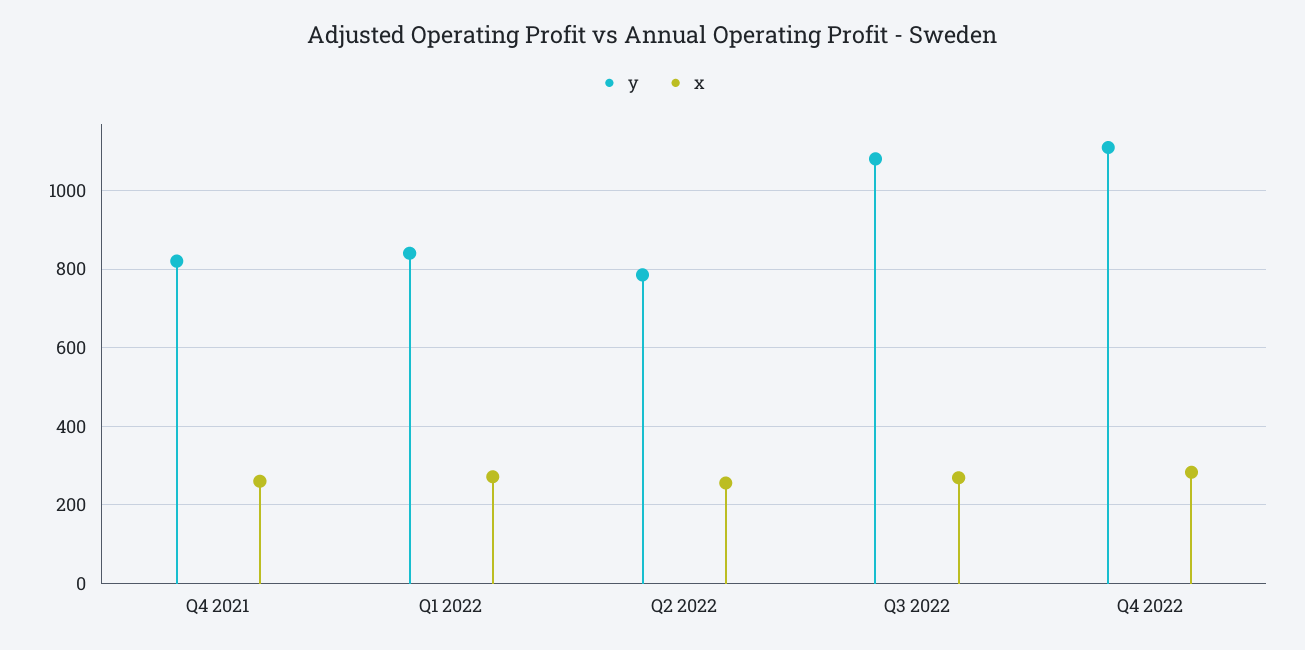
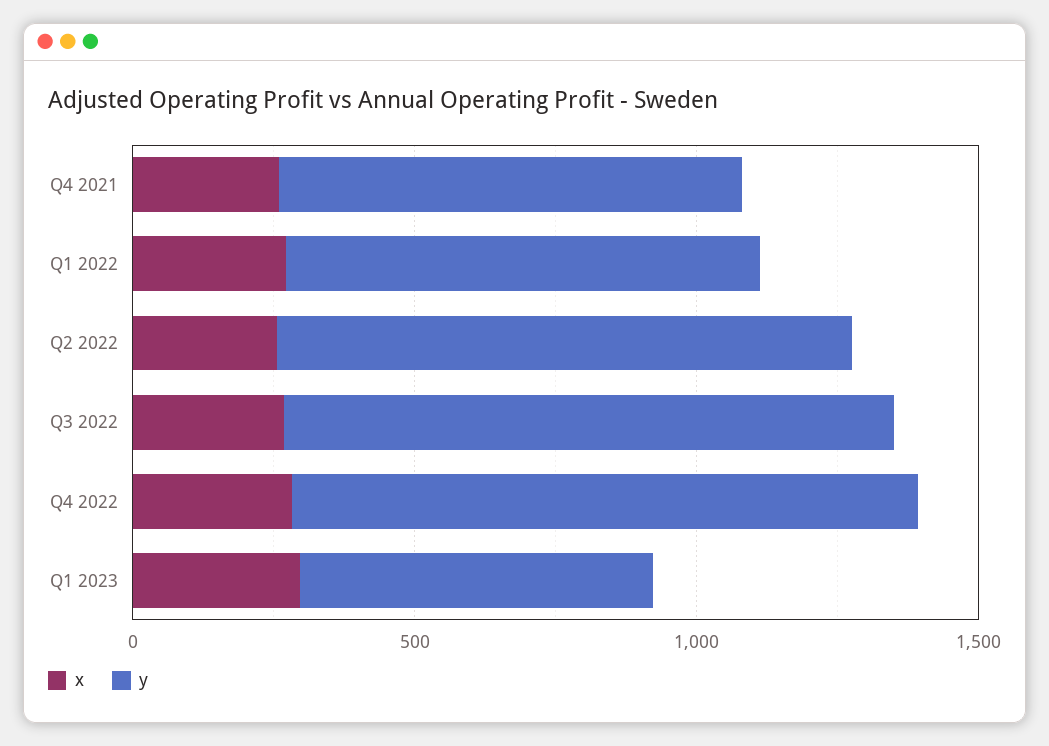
y, Q2 2022: 780 -> 1000
x, Q1 2023: none -> 300
y, Q1 2023: none -> 600

